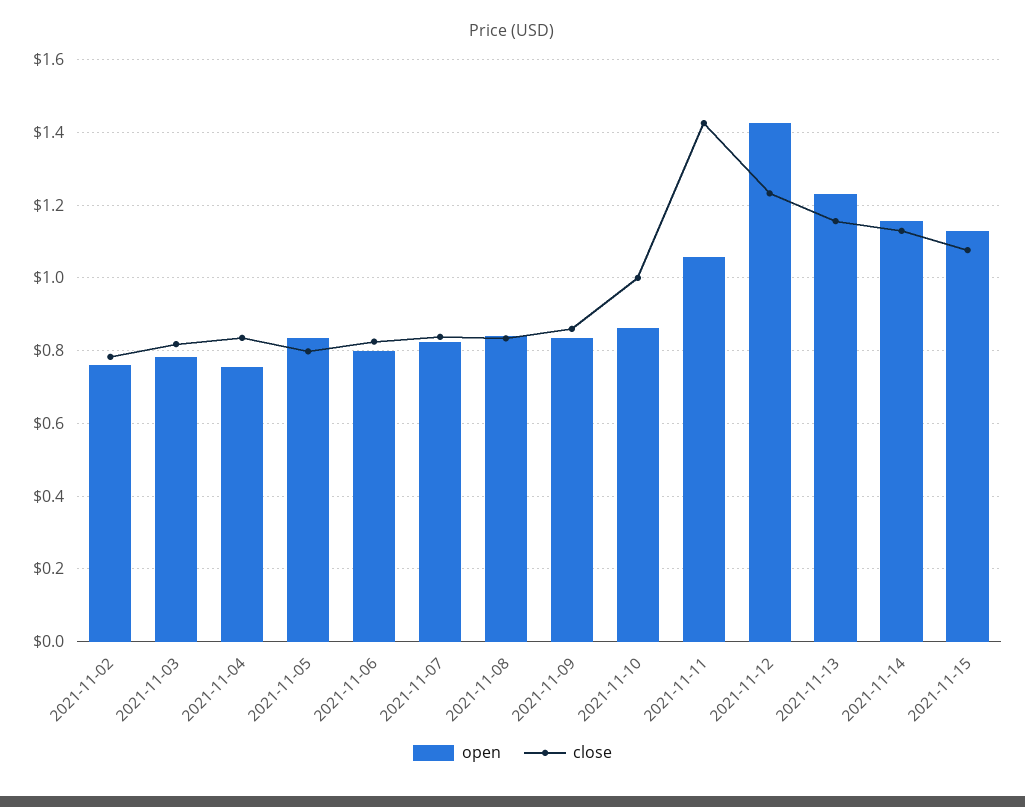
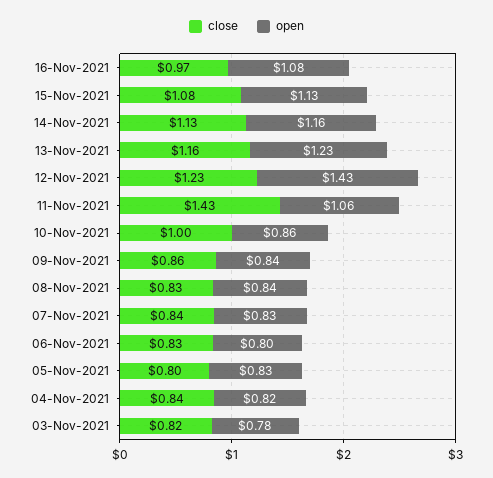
open, 2021-11-02: 0.76 -> none
close, 2021-11-02: 0.78 -> none
open, 2021-11-04: 0.76 -> 0.82
close, 16-Nov-2021: none -> 0.97
open, 16-Nov-2021: none -> 1.08

